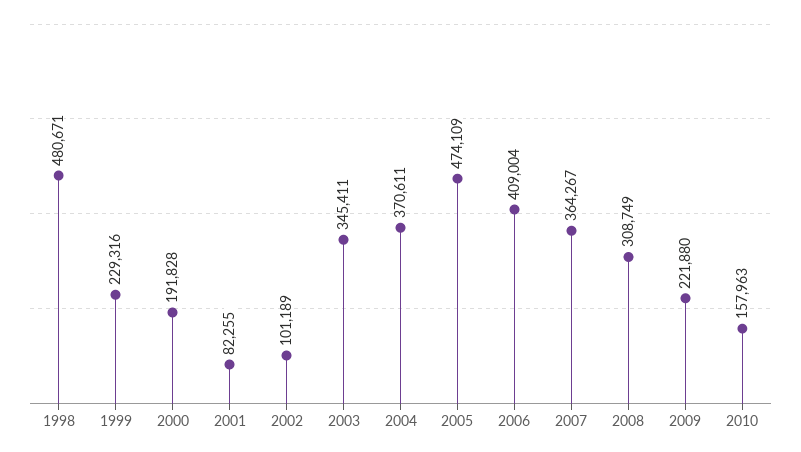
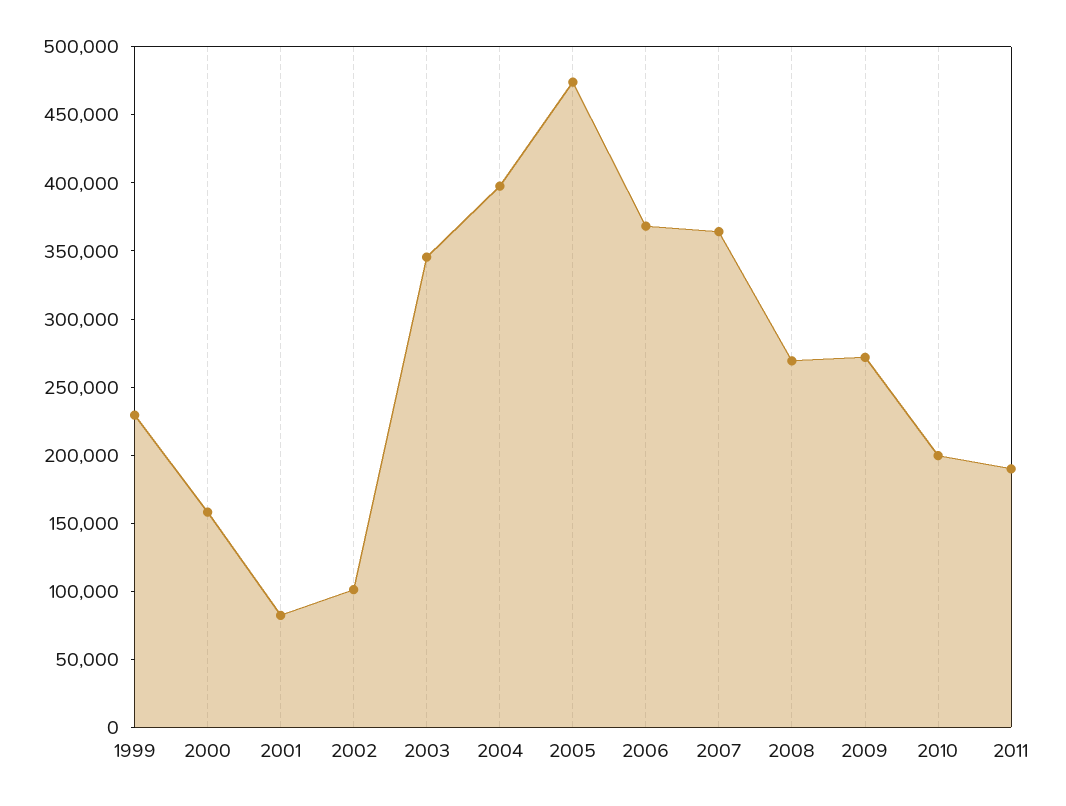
1998: 480671 -> none
2000: 191828 -> 160000
2004: 370611 -> 400000
2006: 409004 -> 370000
2008: 308749 -> 270000
2009: 221880 -> 270000
2010: 157963 -> 200000
2011: none -> 190000

